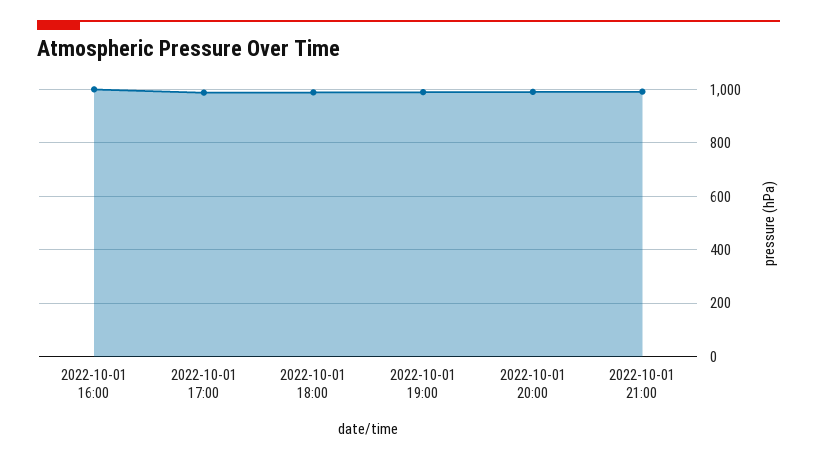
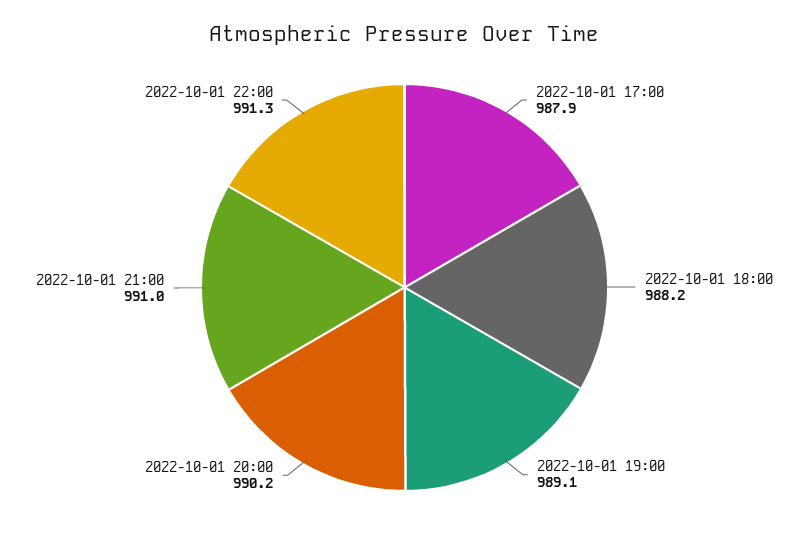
2022-10-01 16:00: 1000 -> none
2022-10-01 22:00: none -> 991.3

